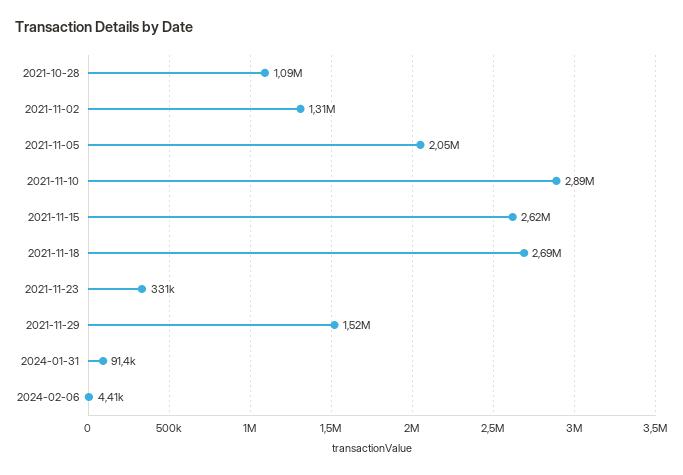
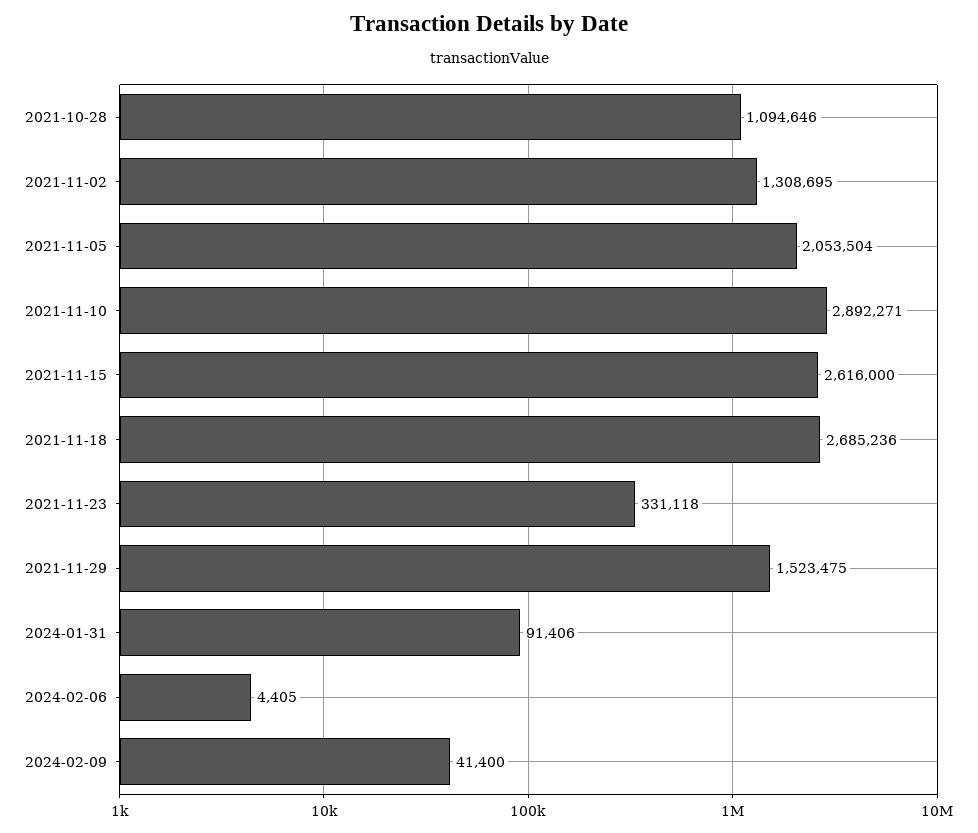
2024-02-09: none -> 41400

